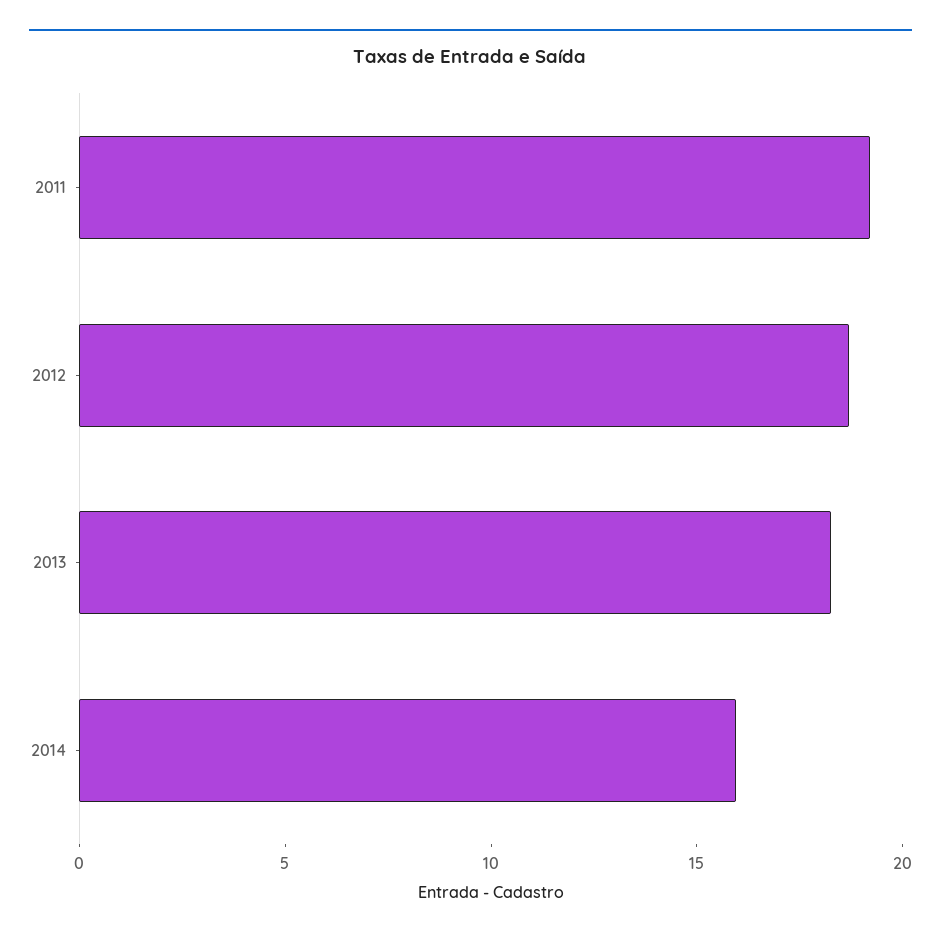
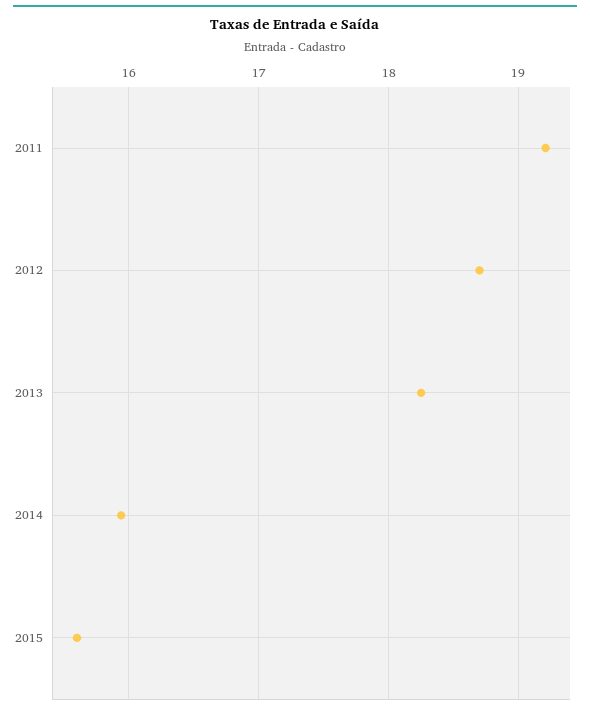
2015: none -> 15.6

